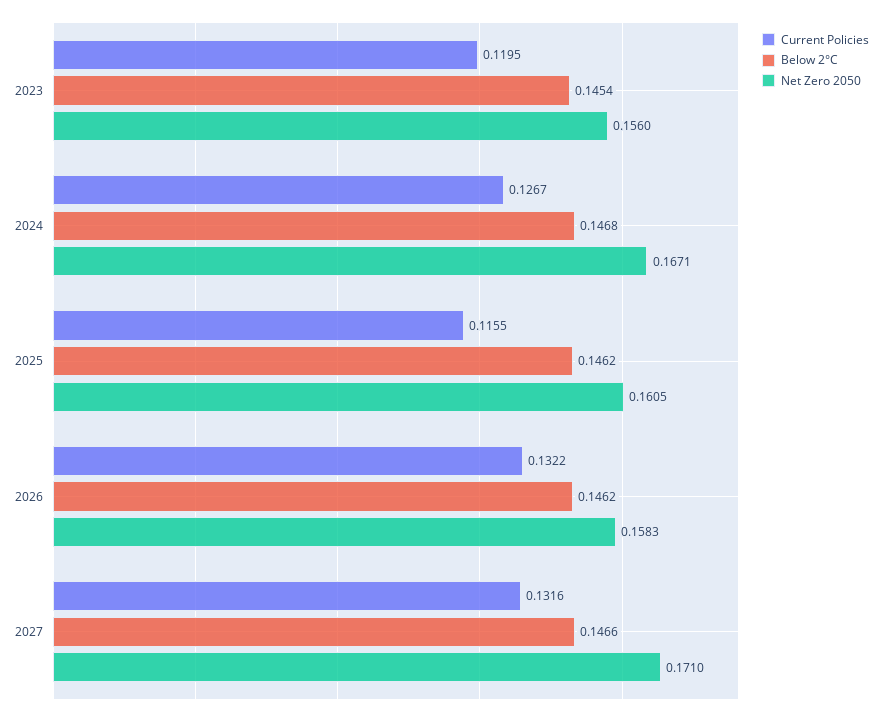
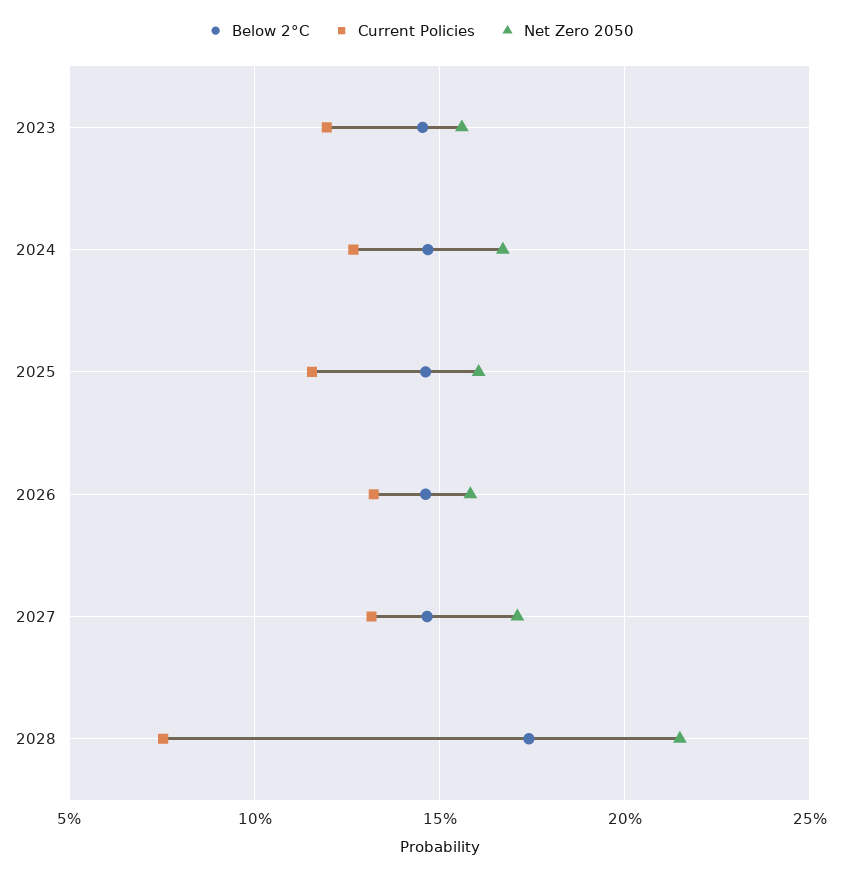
Below 2°C, 2028: none -> 0.175
Current Policies, 2028: none -> 0.075
Net Zero 2050, 2028: none -> 0.215

